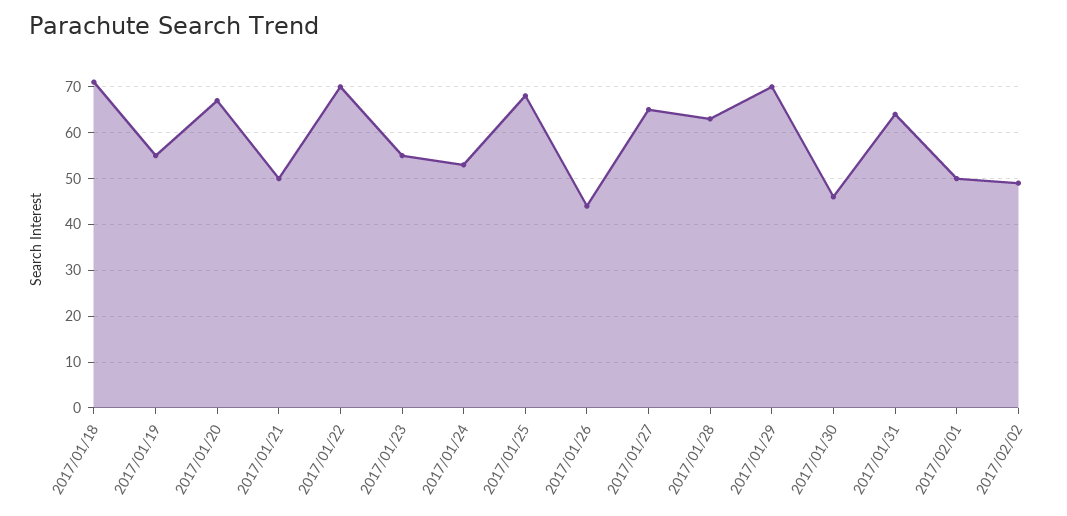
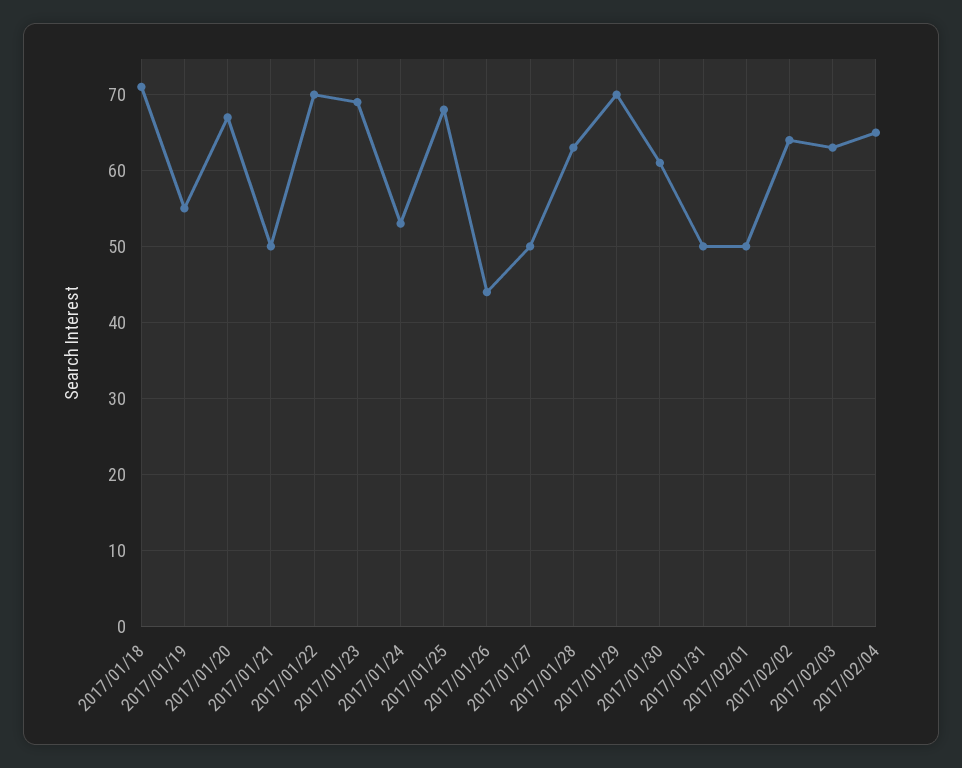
2017/01/23: 55 -> 69
2017/01/27: 65 -> 50
2017/01/30: 45 -> 61
2017/01/31: 65 -> 50
2017/02/02: 50 -> 64
2017/02/03: none -> 63
2017/02/04: none -> 65

